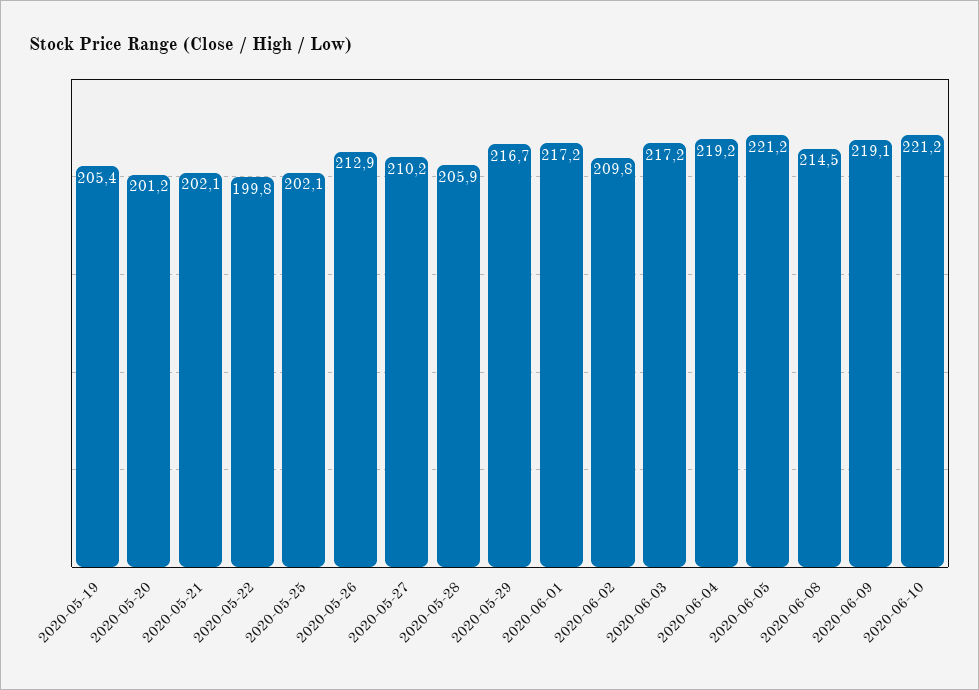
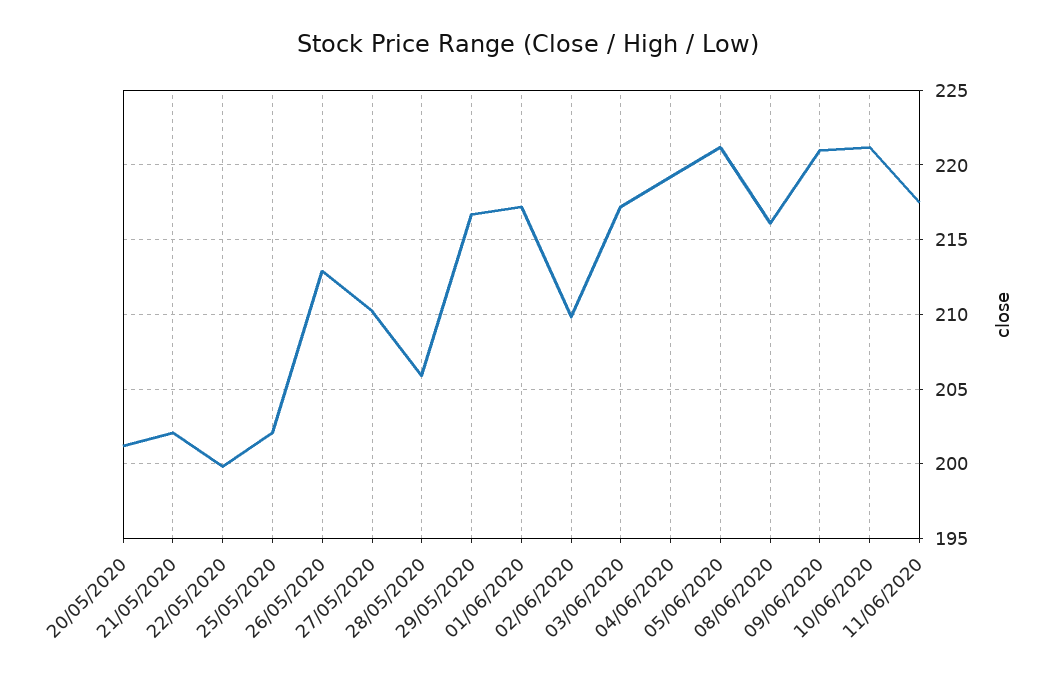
2020-05-19: 205.4 -> none
2020-06-08: 214.5 -> 216
2020-06-09: 219.1 -> 221
11/06/2020: none -> 217.5

